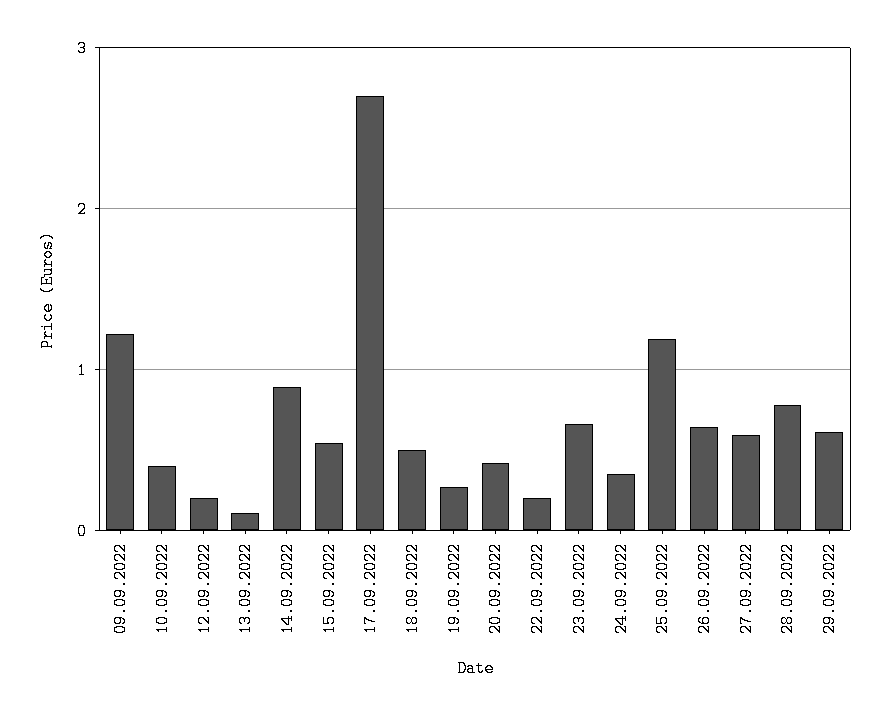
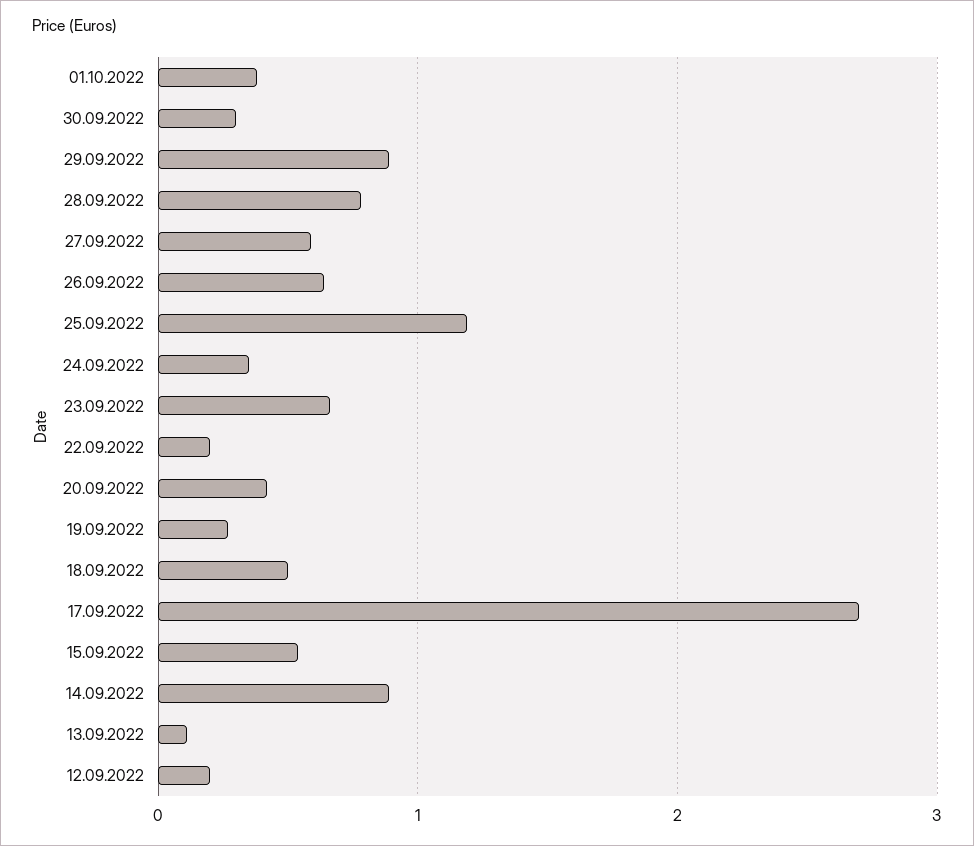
09.09.2022: 1.2 -> none
10.09.2022: 0.4 -> none
29.09.2022: 0.6 -> 0.9
01.10.2022: none -> 0.4
30.09.2022: none -> 0.3

